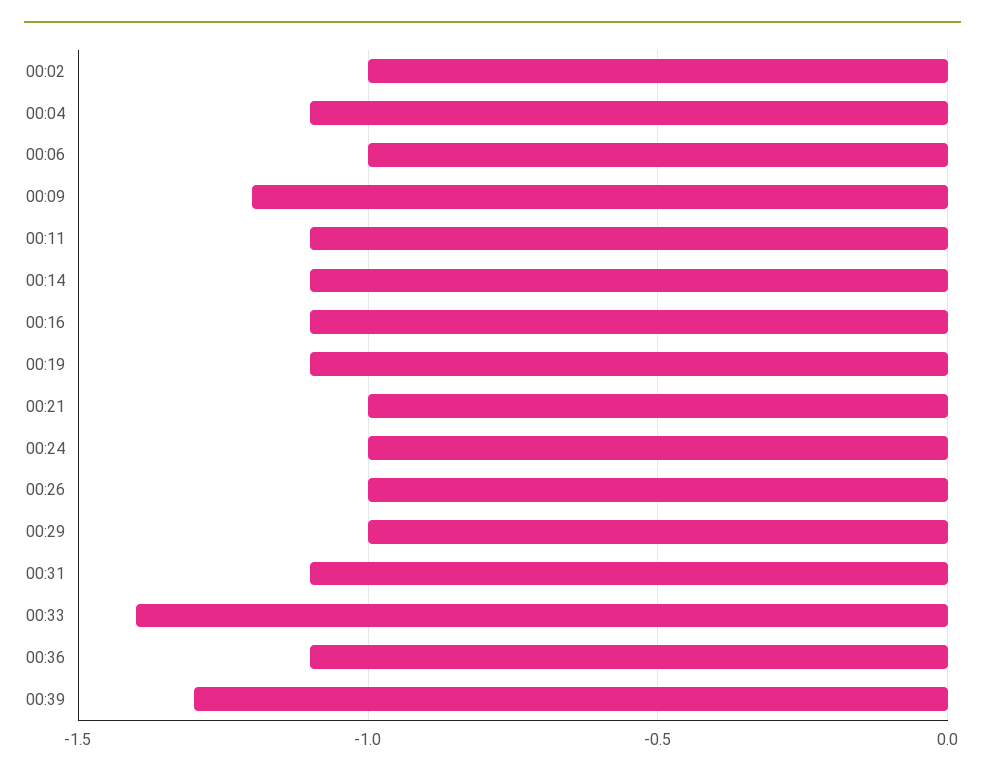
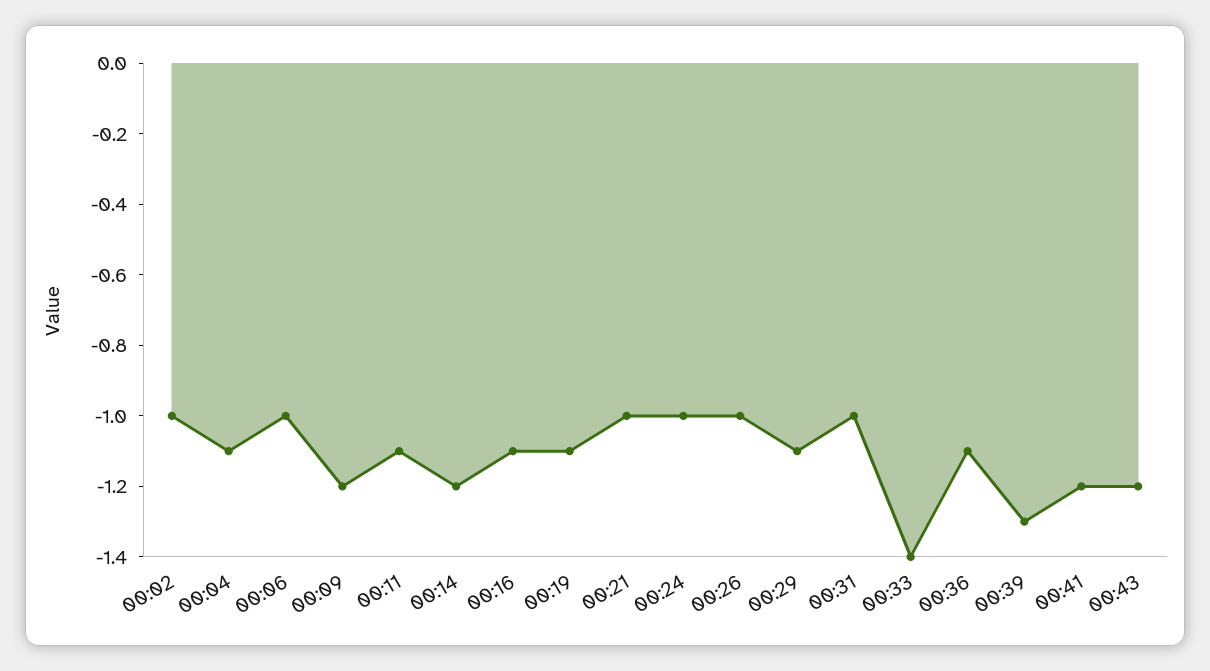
00:14: -1.1 -> -1.2
00:29: -1 -> -1.1
00:31: -1.1 -> -1
00:41: none -> -1.2
00:43: none -> -1.2

